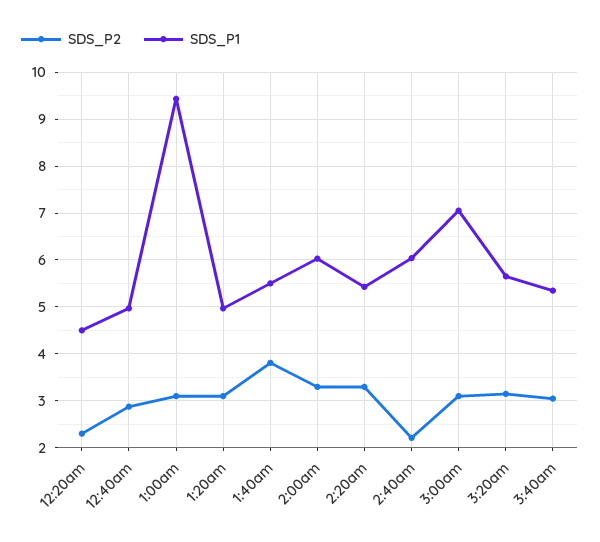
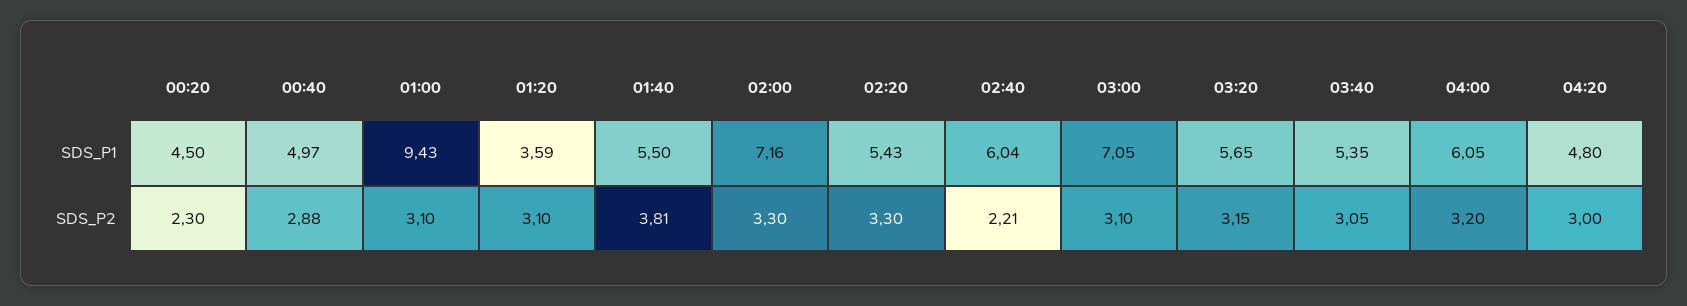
SDS_P1, 1:20am: 5 -> 3.59
SDS_P1, 2:00am: 6 -> 7.16
SDS_P1, 04:00: none -> 6.05
SDS_P1, 04:20: none -> 4.8
SDS_P2, 04:00: none -> 3.2
SDS_P2, 04:20: none -> 3

